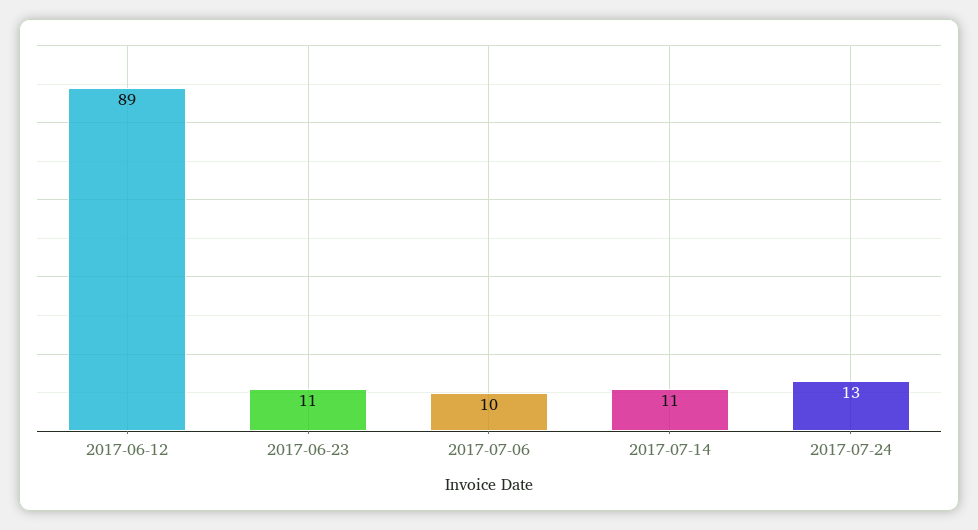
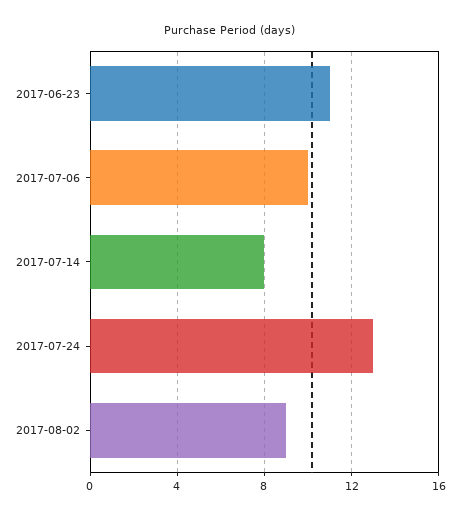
2017-06-12: 89 -> none
2017-07-14: 11 -> 8
2017-08-02: none -> 9

